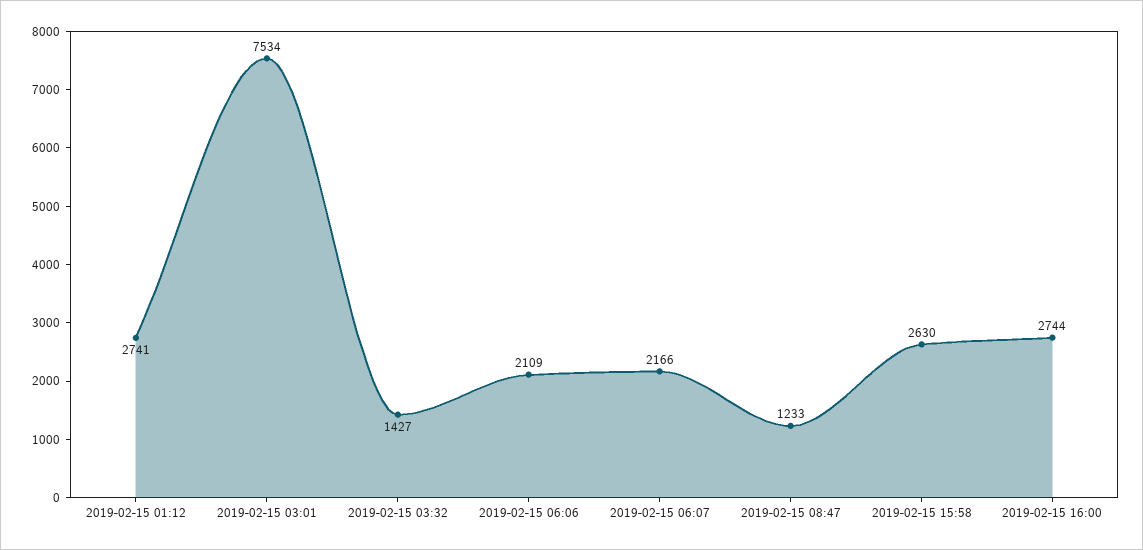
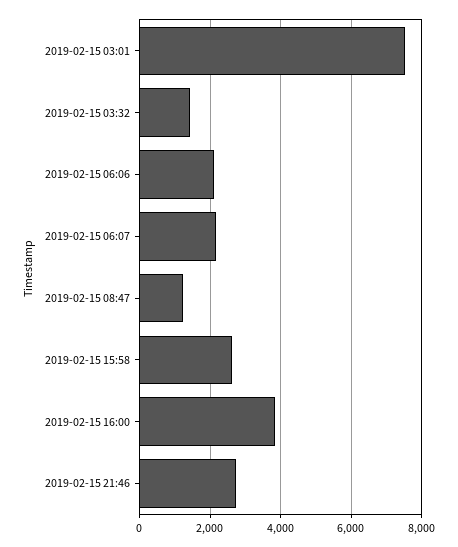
2019-02-15 01:12: 2741 -> none
2019-02-15 16:00: 2744 -> 3800
2019-02-15 21:46: none -> 2800

